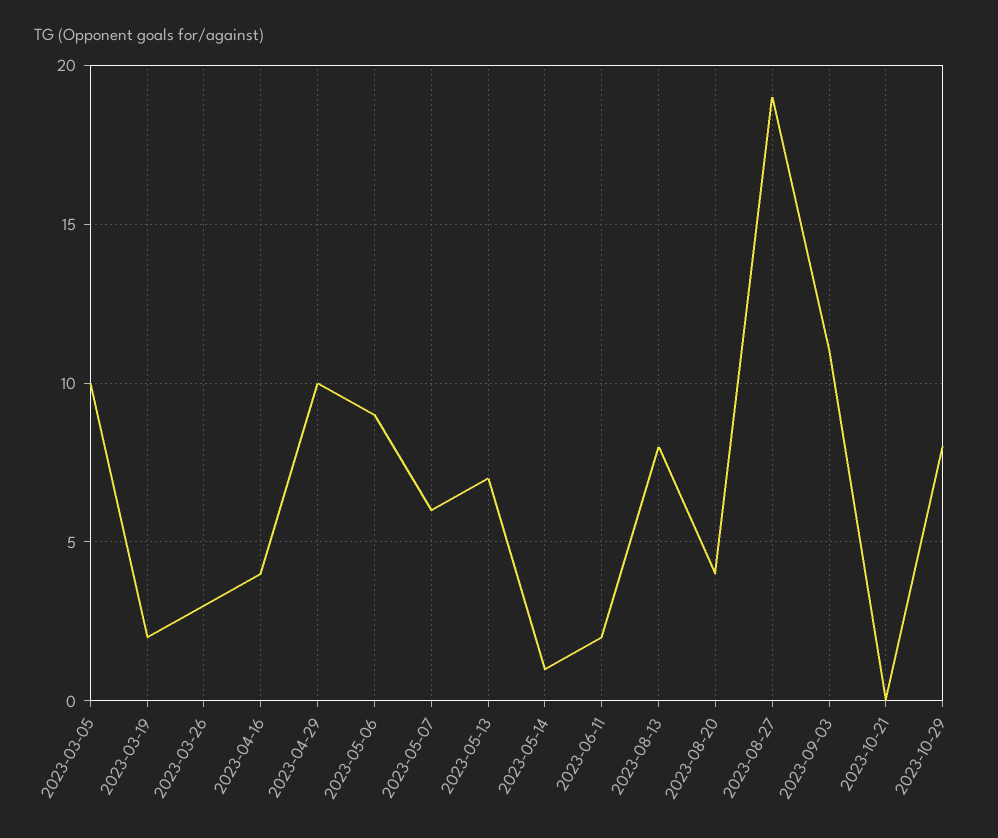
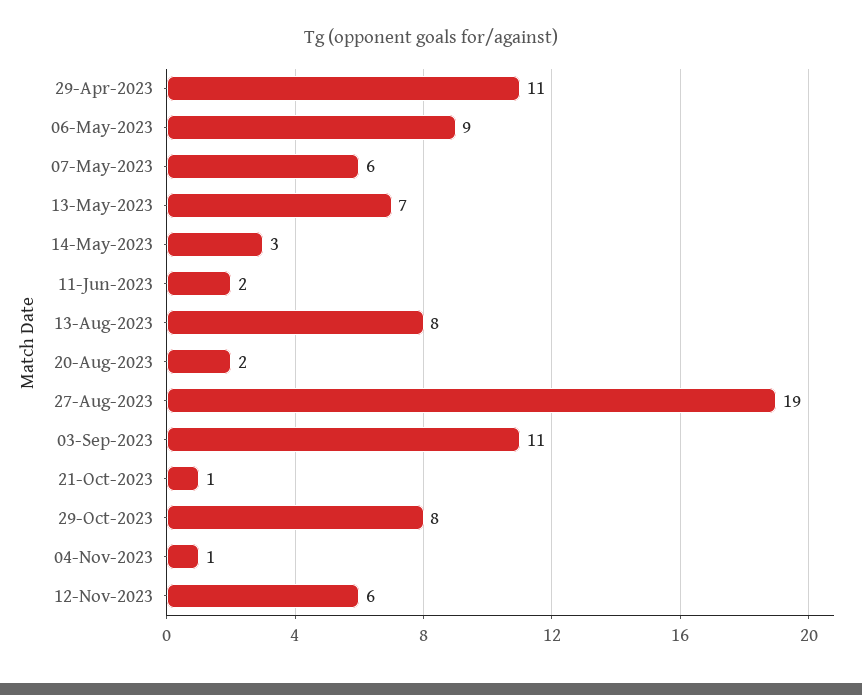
2023-03-05: 10 -> none
2023-03-19: 2 -> none
2023-03-26: 3 -> none
2023-04-16: 4 -> none
2023-04-29: 10 -> 11
2023-05-14: 1 -> 3
2023-08-20: 4 -> 2
2023-10-21: 0 -> 1
04-Nov-2023: none -> 1
12-Nov-2023: none -> 6

